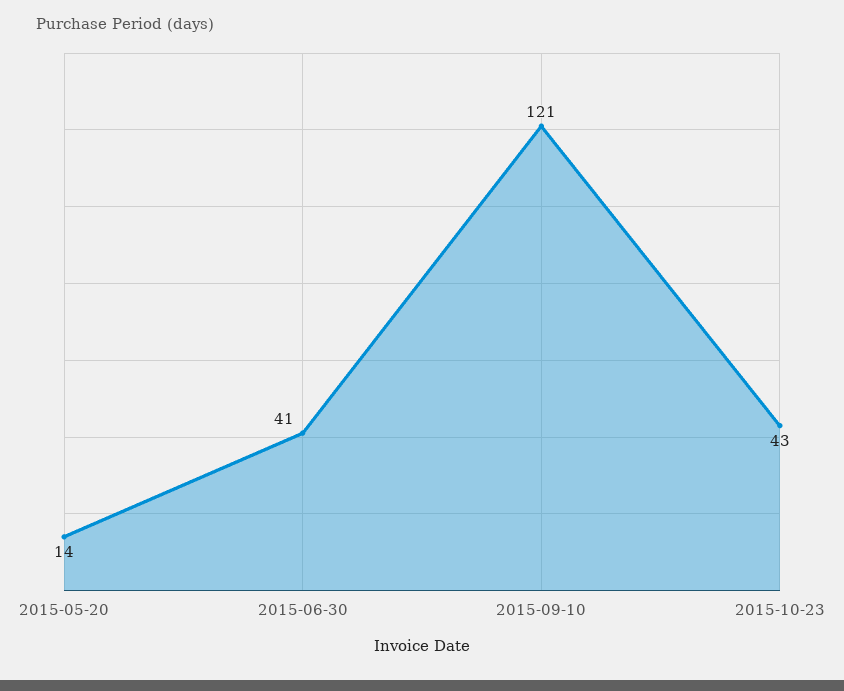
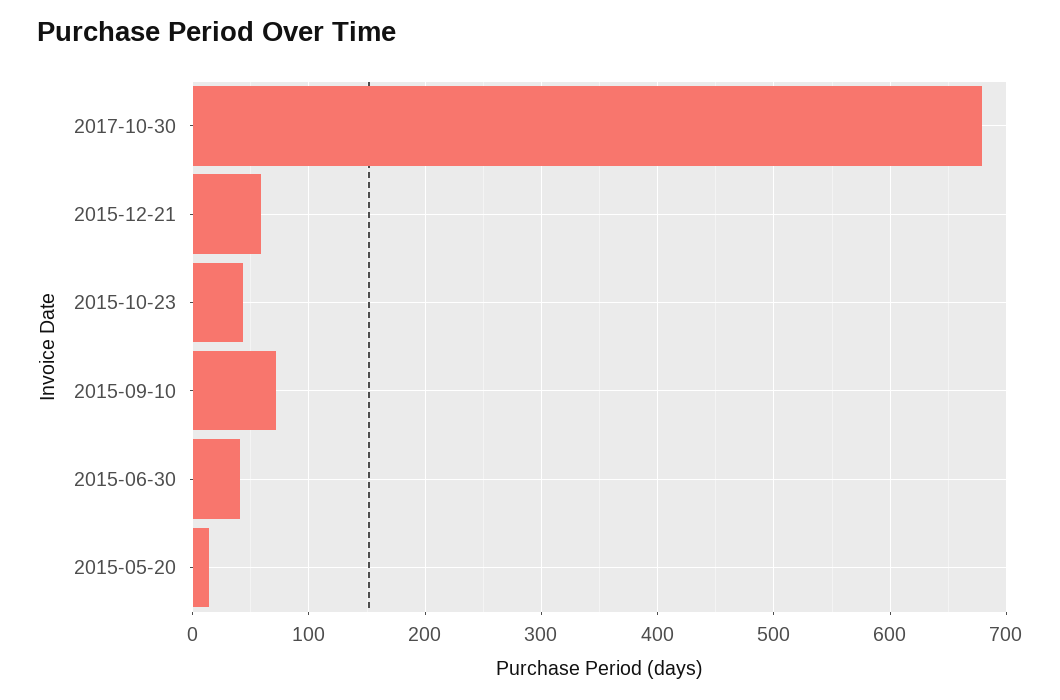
2015-09-10: 121 -> 70
2017-10-30: none -> 680
2015-12-21: none -> 60

